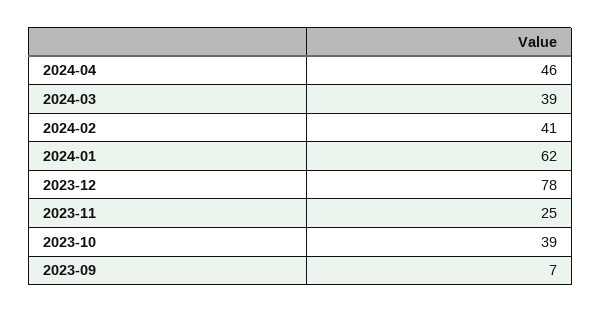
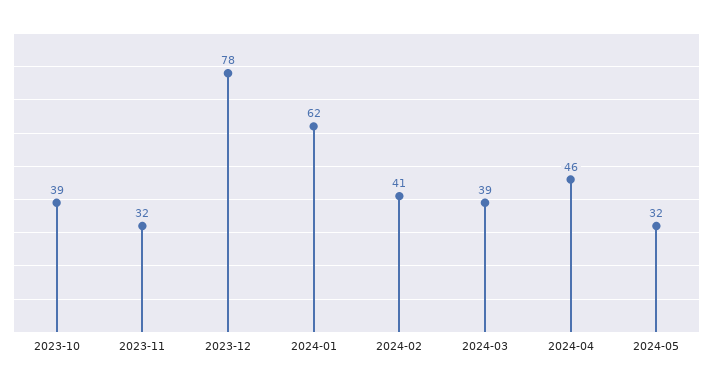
2023-11: 25 -> 32
2023-09: 7 -> none
2024-05: none -> 32

